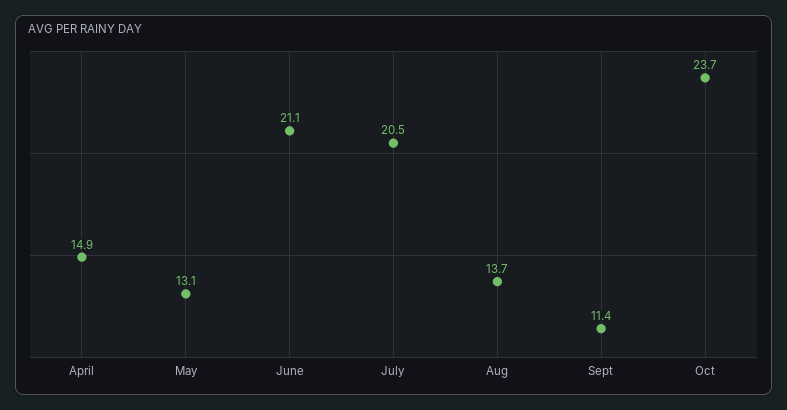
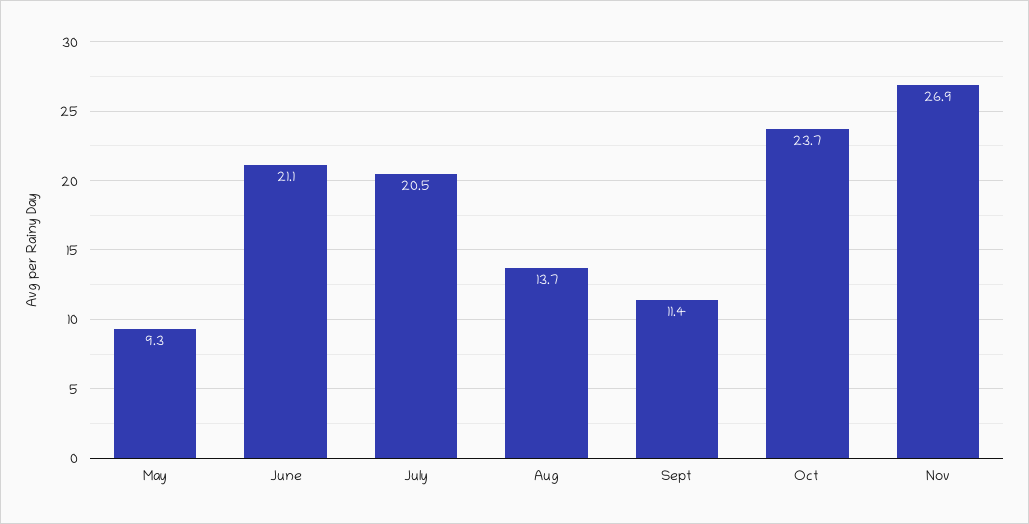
April: 14.9 -> none
May: 13.1 -> 9.3
Nov: none -> 26.9

